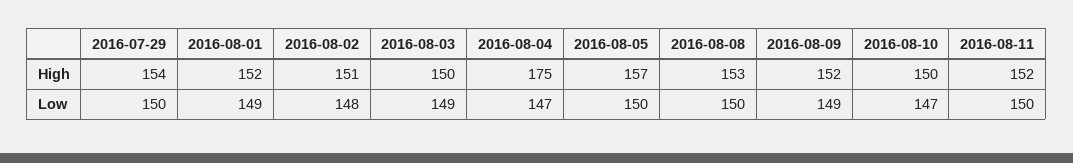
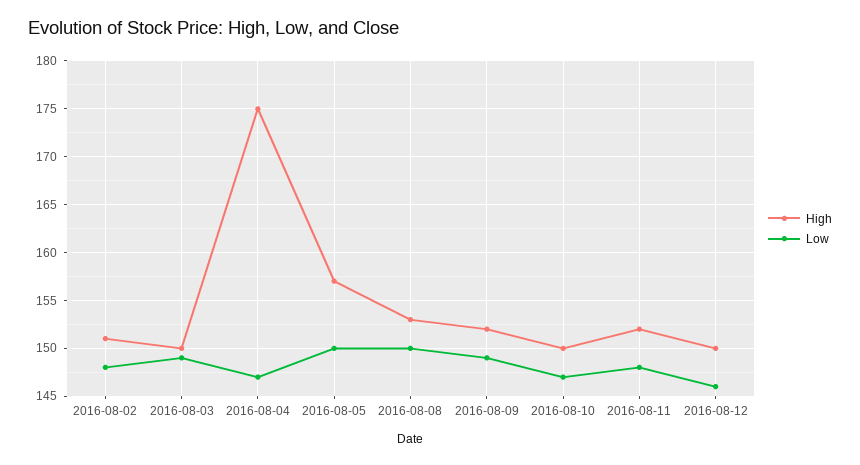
High, 2016-07-29: 154 -> none
High, 2016-08-01: 152 -> none
Low, 2016-07-29: 150 -> none
Low, 2016-08-01: 149 -> none
Low, 2016-08-11: 150 -> 148
High, 2016-08-12: none -> 150
Low, 2016-08-12: none -> 146

